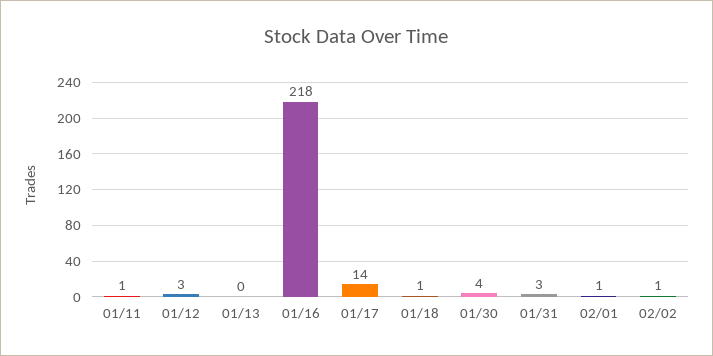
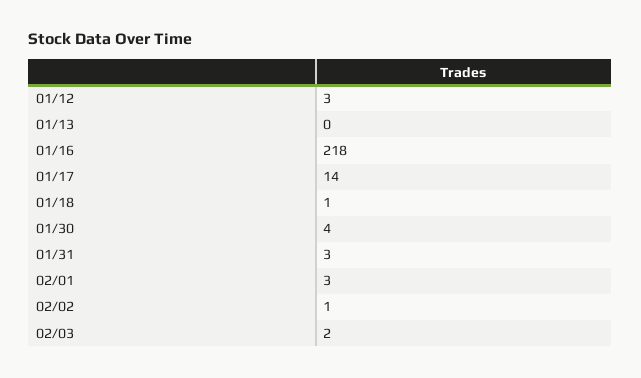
01/11: 1 -> none
02/01: 1 -> 3
02/03: none -> 2

